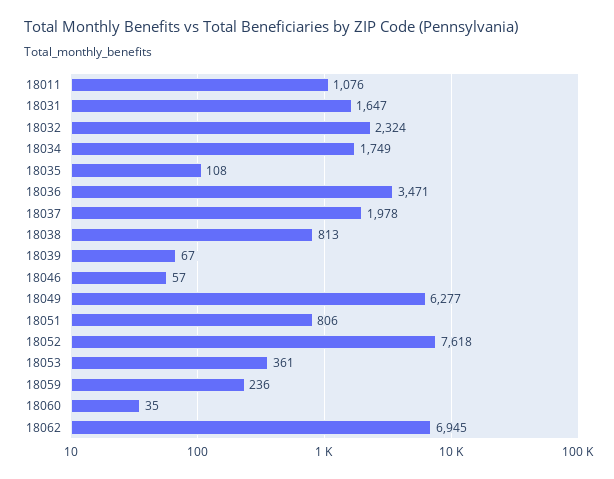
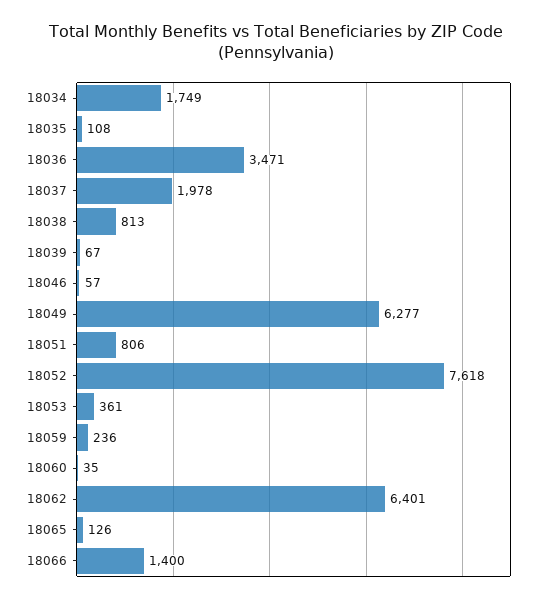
18011: 1076 -> none
18031: 1647 -> none
18032: 2324 -> none
18062: 6945 -> 6401
18065: none -> 126
18066: none -> 1400

